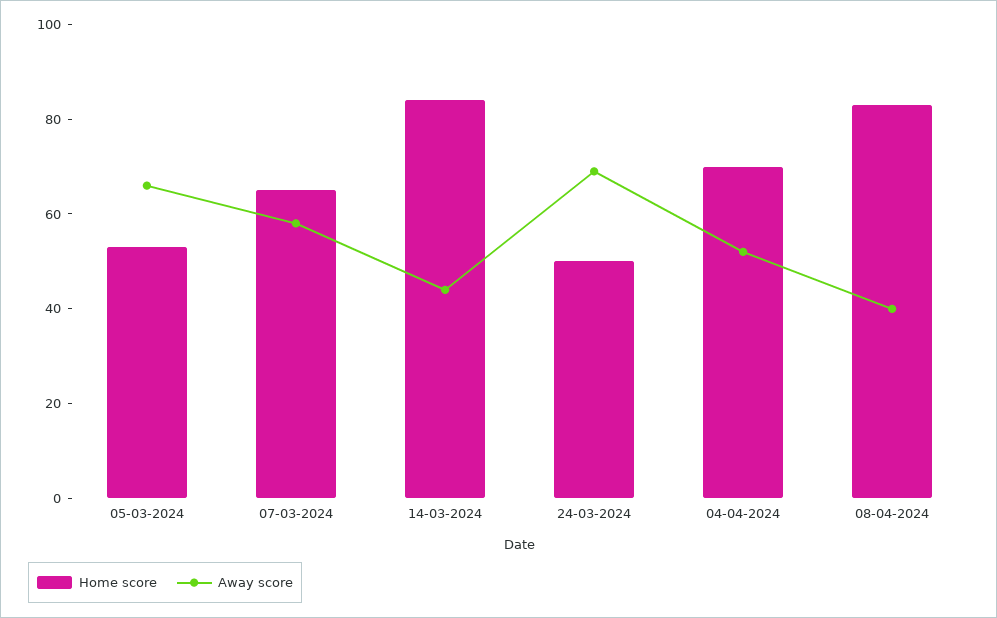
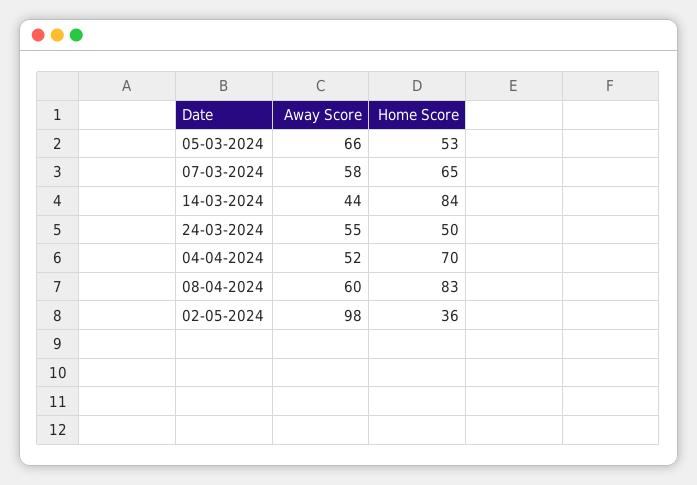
Away score, 24-03-2024: 70 -> 55
Away score, 08-04-2024: 40 -> 60
Away score, 02-05-2024: none -> 98
Home score, 02-05-2024: none -> 36

